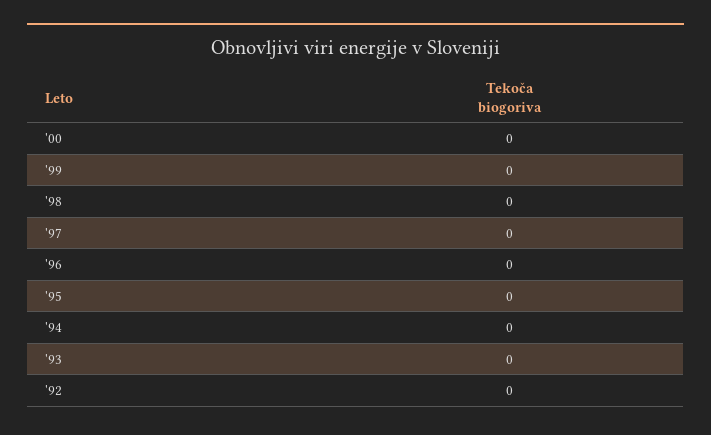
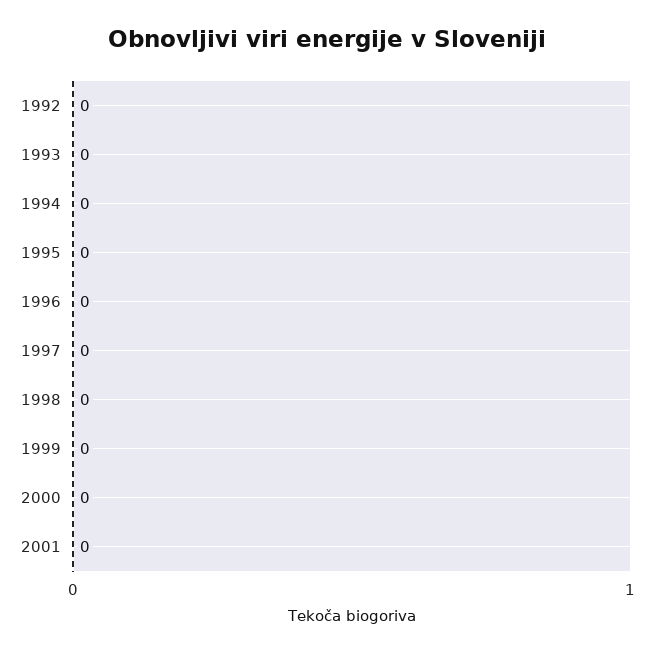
2001: none -> 0

